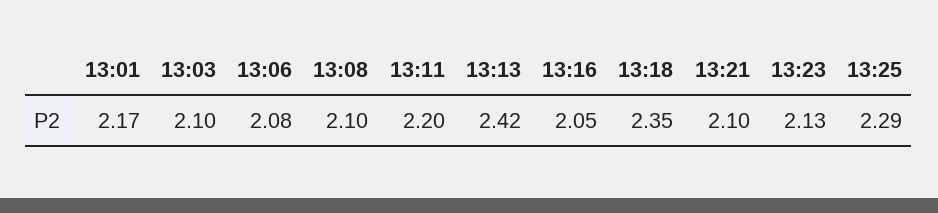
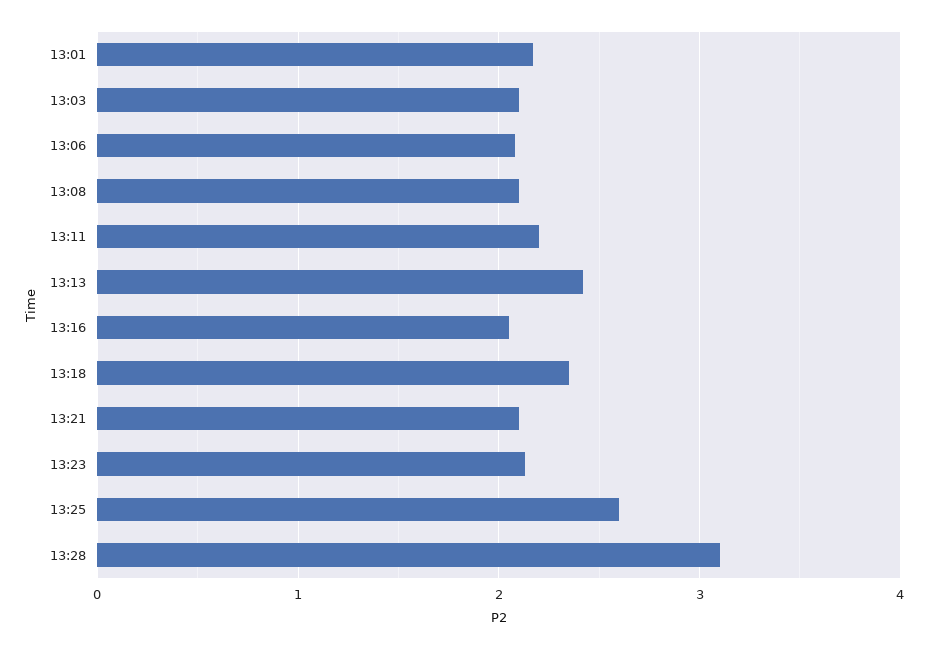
13:25: 2.29 -> 2.6
13:28: none -> 3.1

